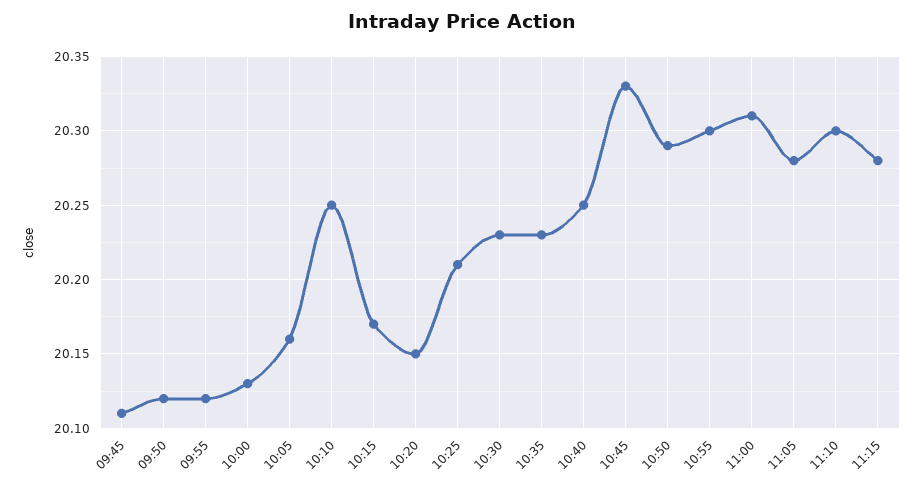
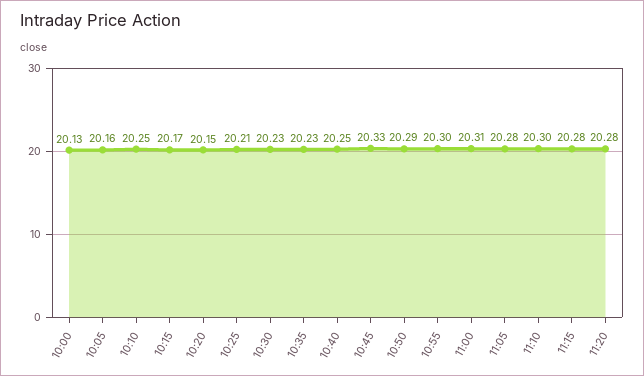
09:45: 20.11 -> none
09:50: 20.12 -> none
09:55: 20.12 -> none
11:20: none -> 20.28

